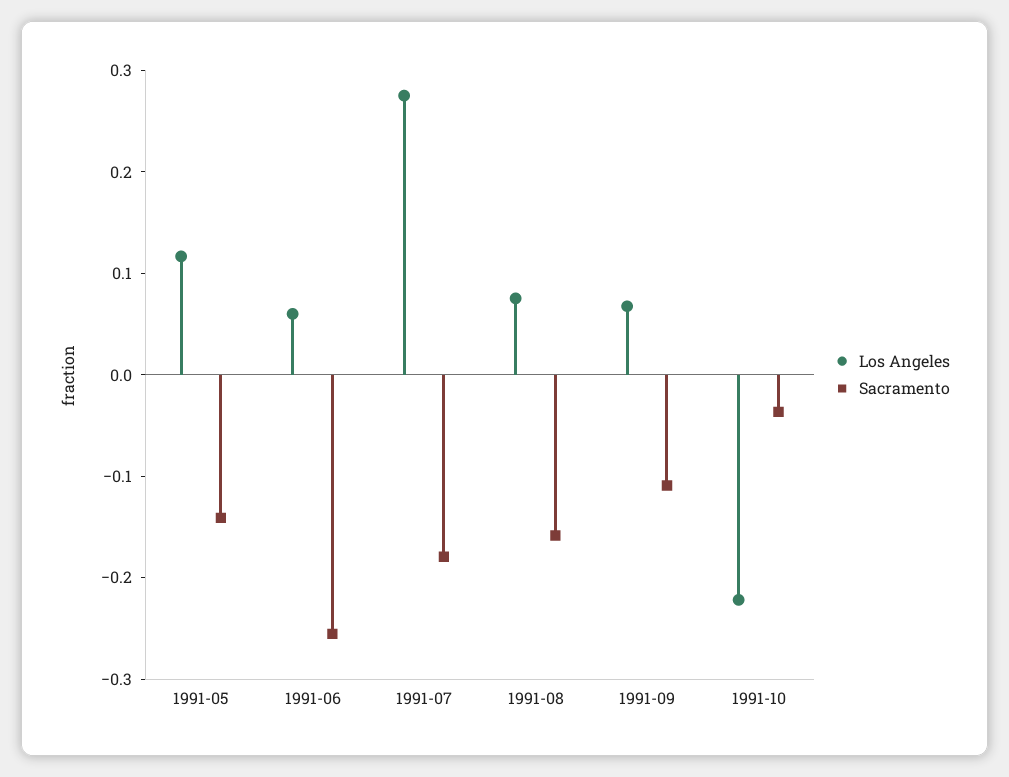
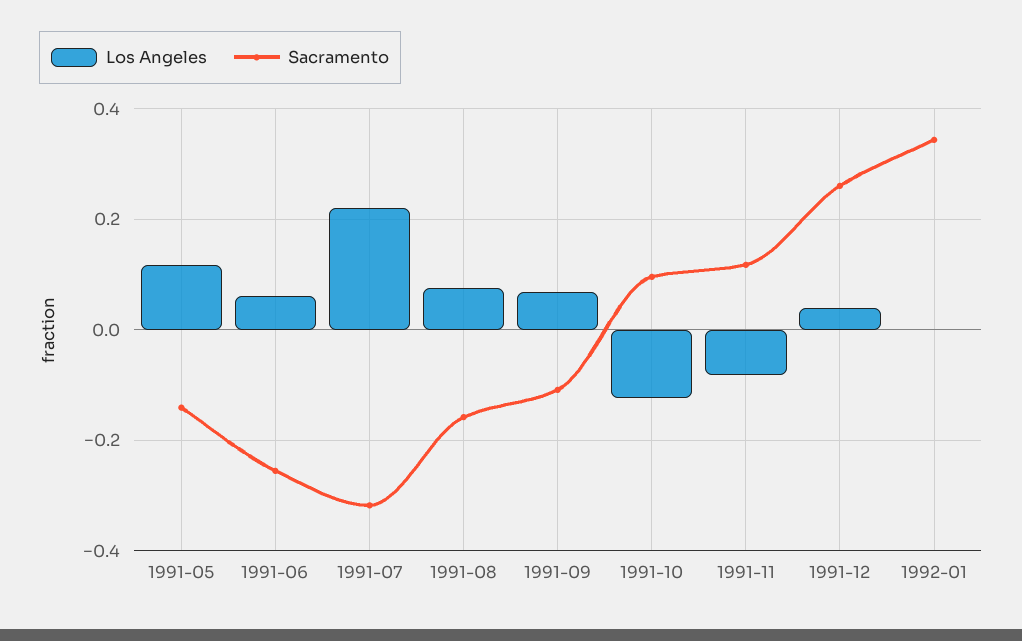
Los Angeles, 1991-07: 0.28 -> 0.22
Sacramento, 1991-07: -0.18 -> -0.32
Los Angeles, 1991-10: -0.22 -> -0.12
Sacramento, 1991-10: -0.04 -> 0.1
Los Angeles, 1991-11: none -> -0.08
Sacramento, 1991-11: none -> 0.12
Los Angeles, 1991-12: none -> 0.04
Sacramento, 1991-12: none -> 0.26
Los Angeles, 1992-01: none -> 0
Sacramento, 1992-01: none -> 0.34

